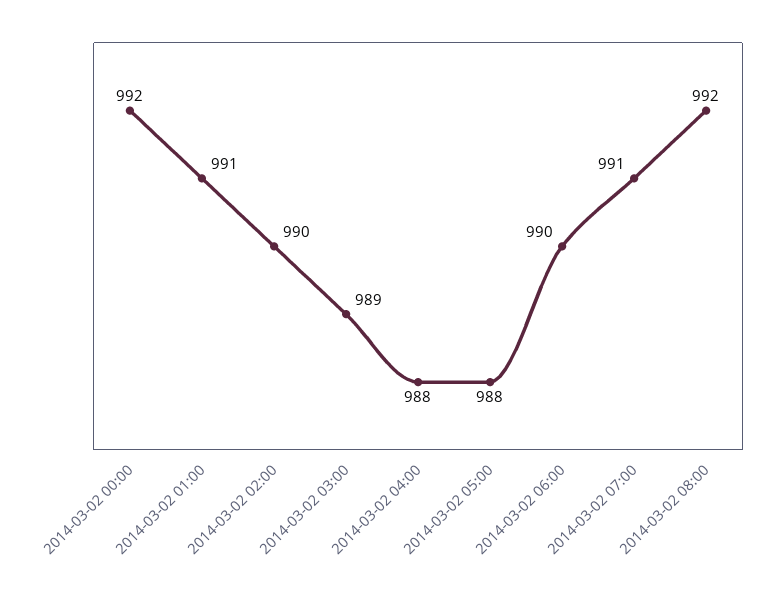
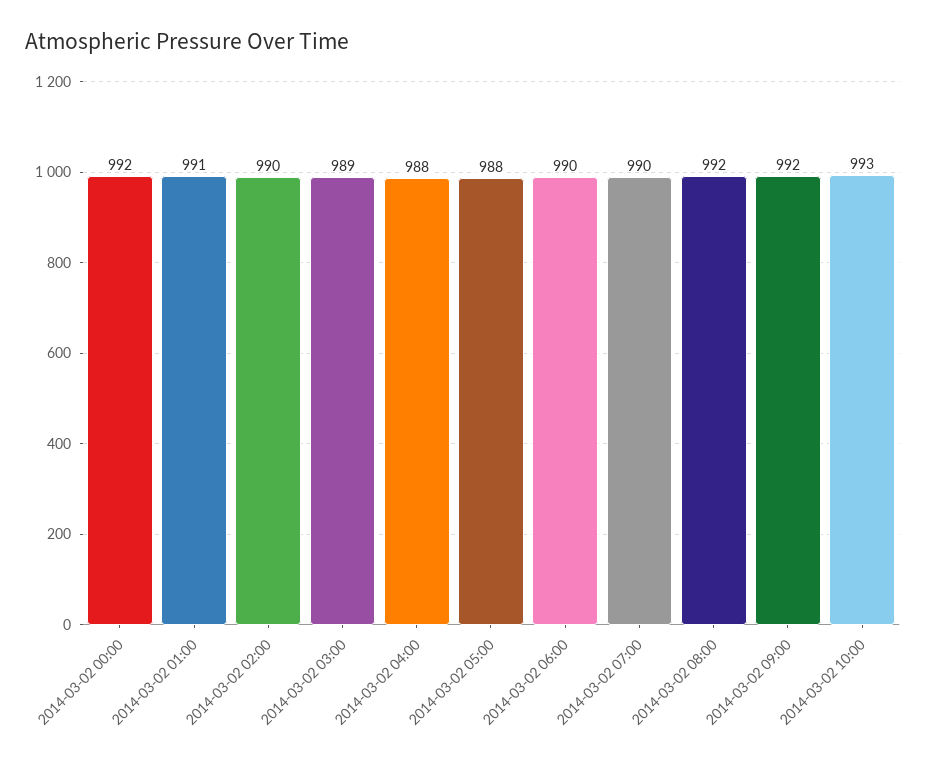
2014-03-02 07:00: 991 -> 990
2014-03-02 09:00: none -> 992
2014-03-02 10:00: none -> 993

